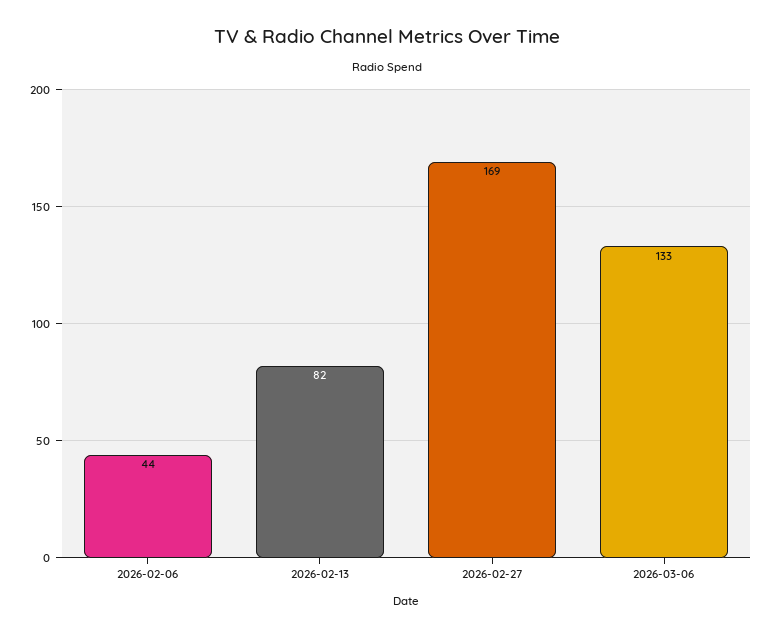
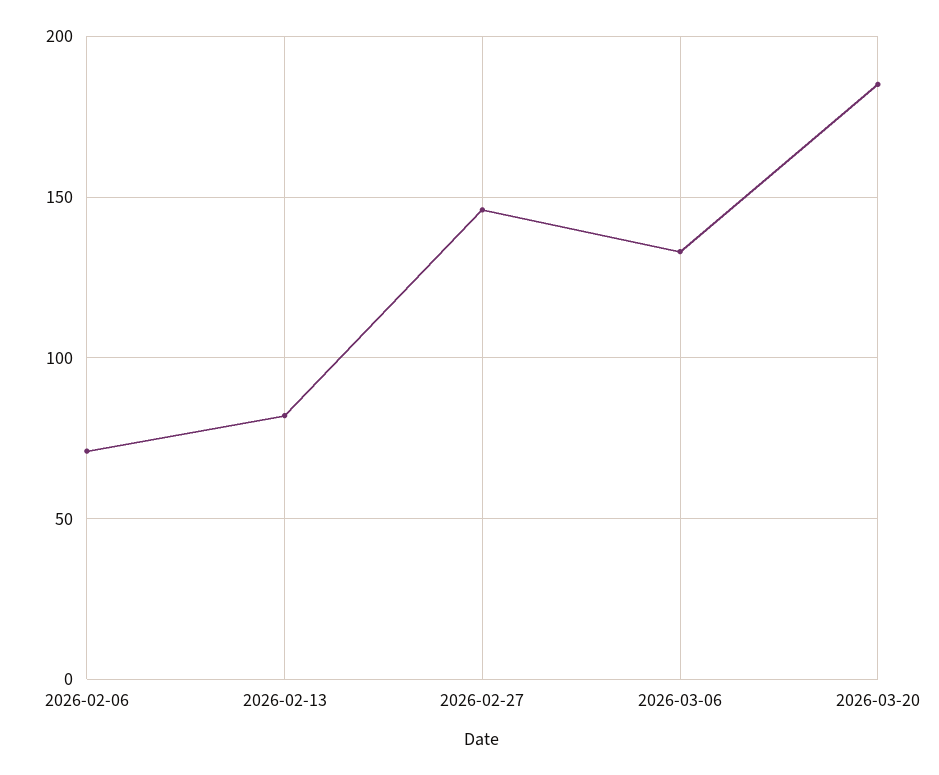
2026-02-06: 44 -> 70
2026-02-27: 169 -> 145
2026-03-20: none -> 185

